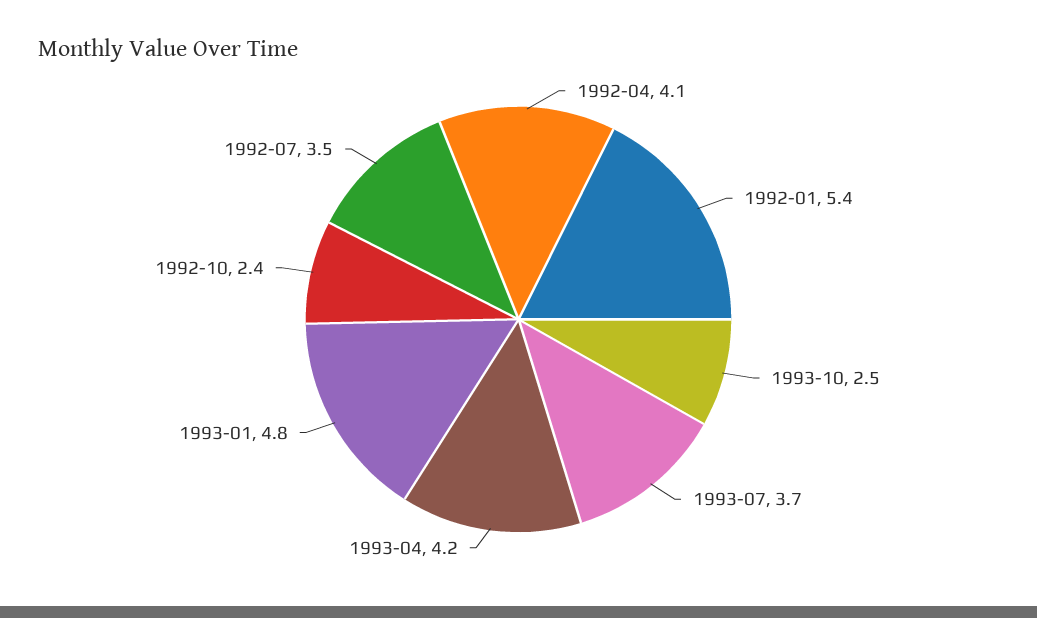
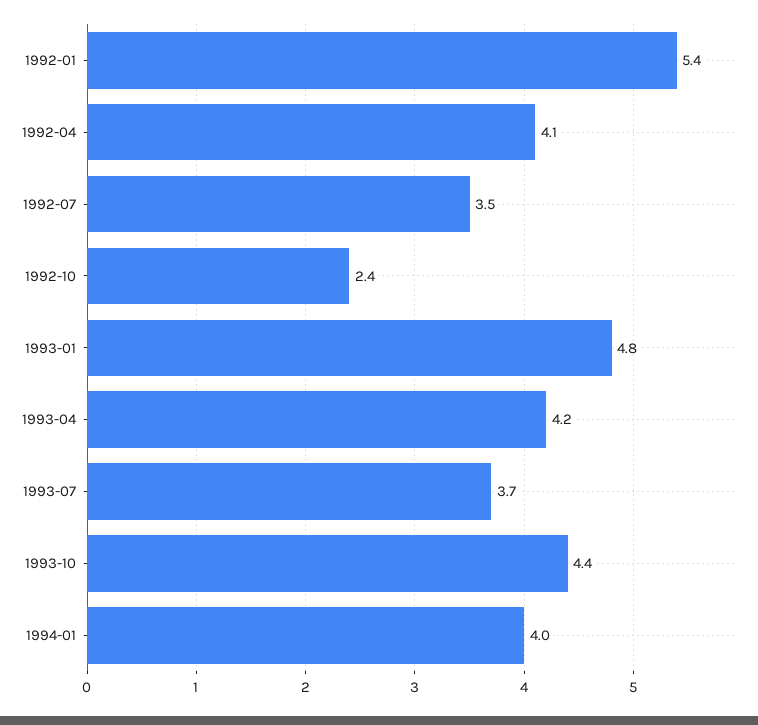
1993-10: 2.5 -> 4.4
1994-01: none -> 4

